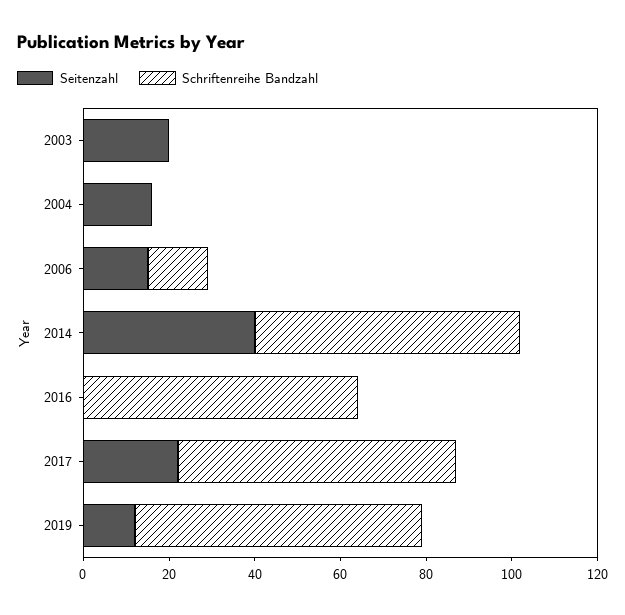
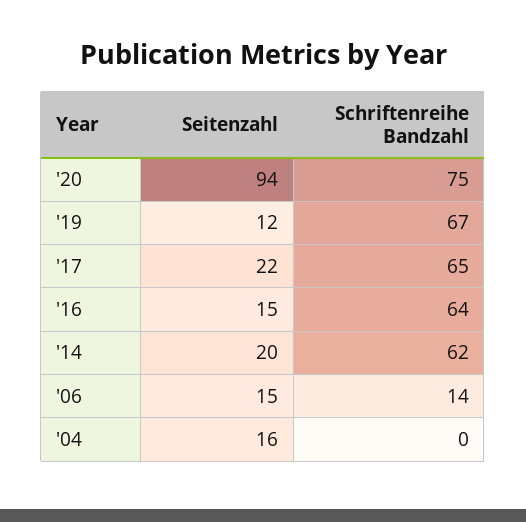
Seitenzahl, 2003: 20 -> none
Schriftenreihe Bandzahl, 2003: 0 -> none
Seitenzahl, 2014: 40 -> 20
Seitenzahl, 2016: 0 -> 15
Seitenzahl, '20: none -> 94
Schriftenreihe Bandzahl, '20: none -> 75

